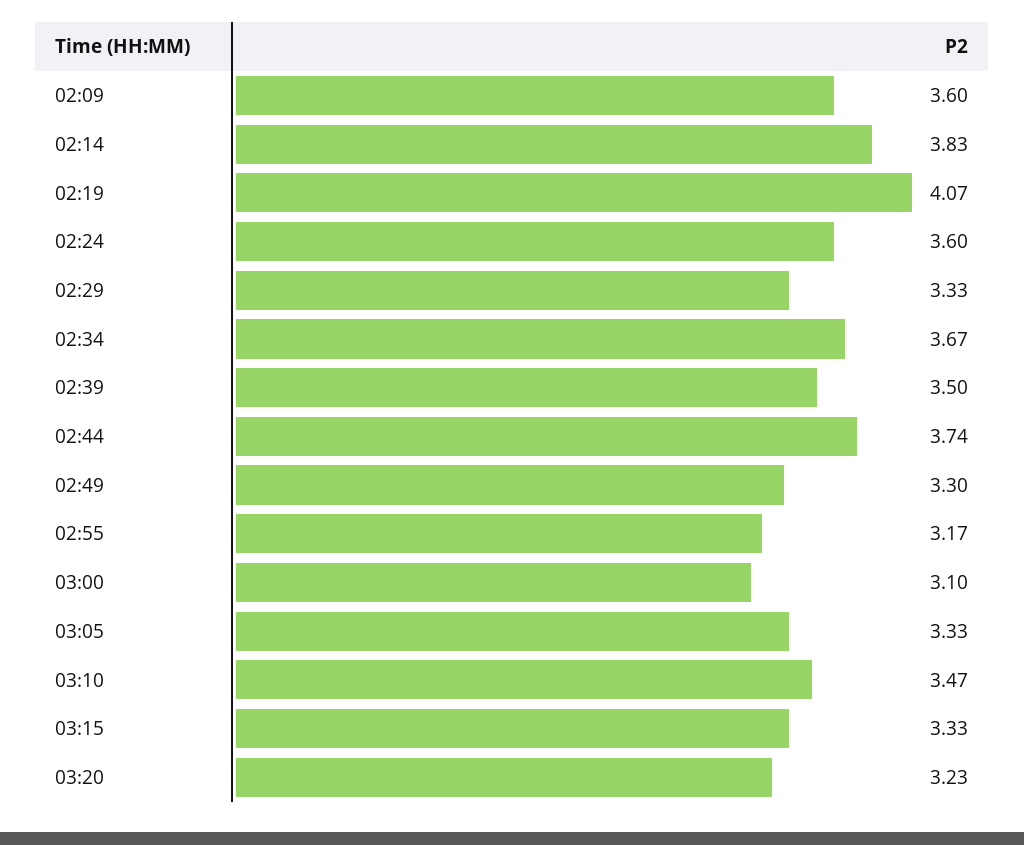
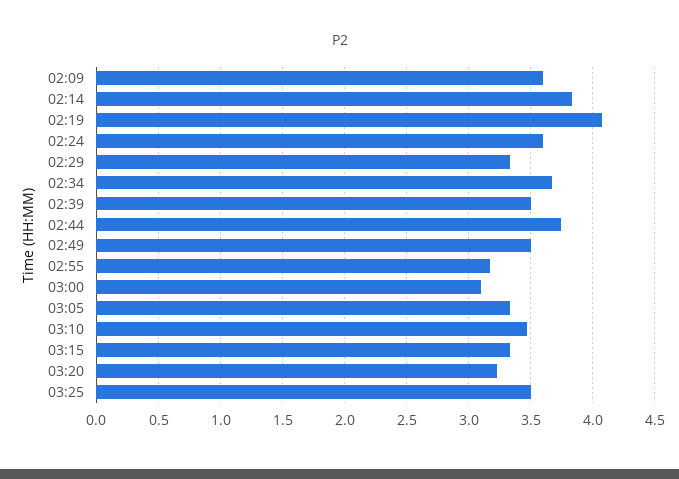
02:49: 3.3 -> 3.5
03:25: none -> 3.5

